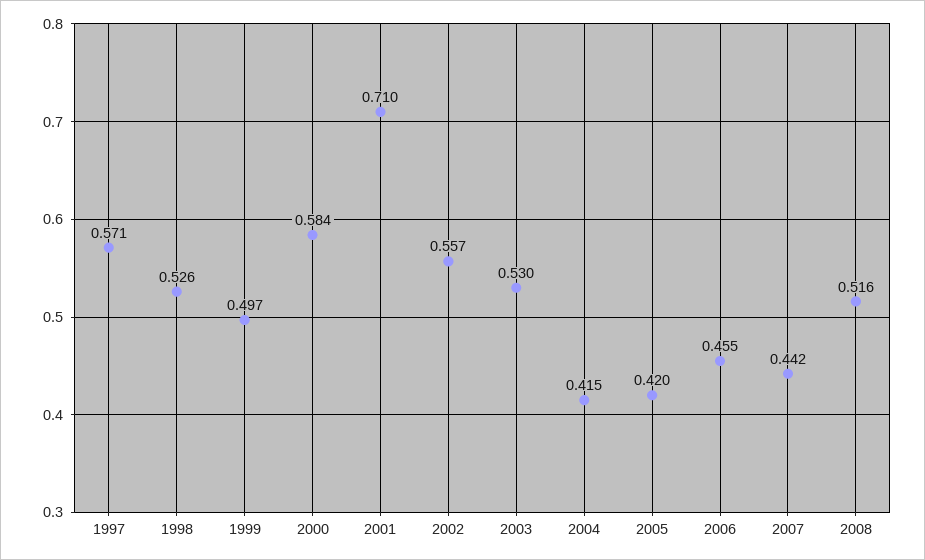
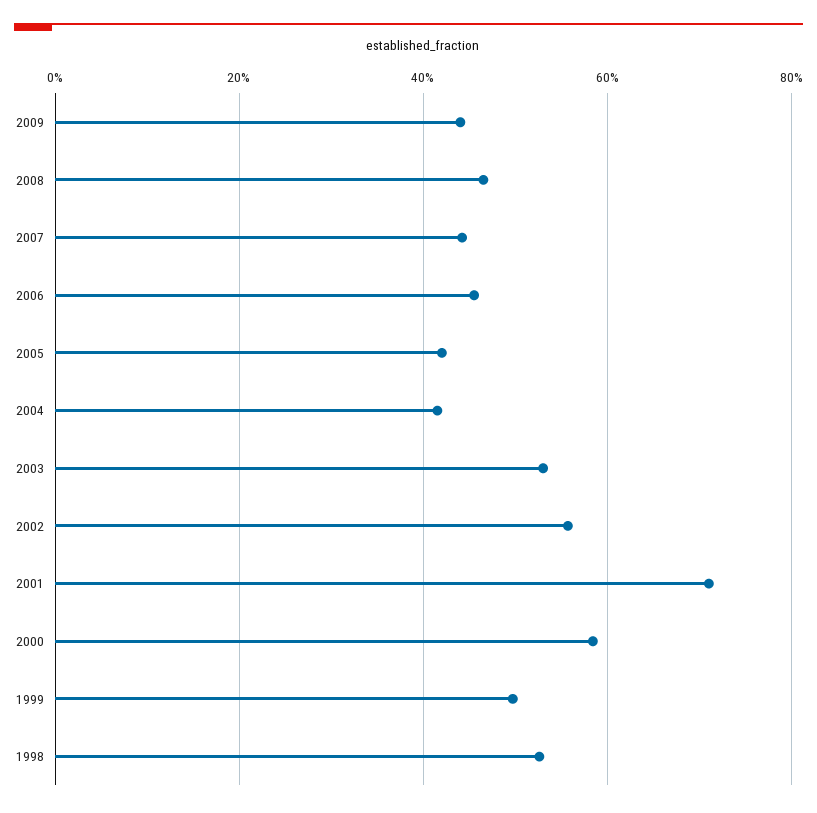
1997: 0.571 -> none
2008: 0.516 -> 0.46
2009: none -> 0.44

